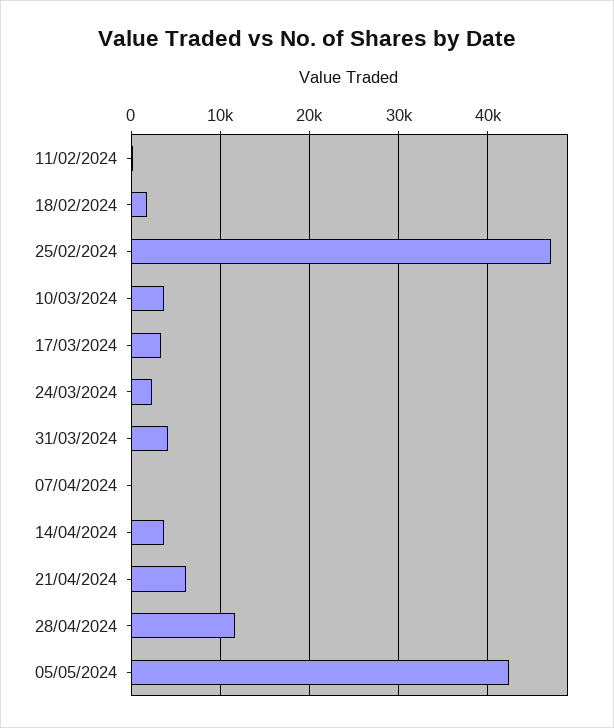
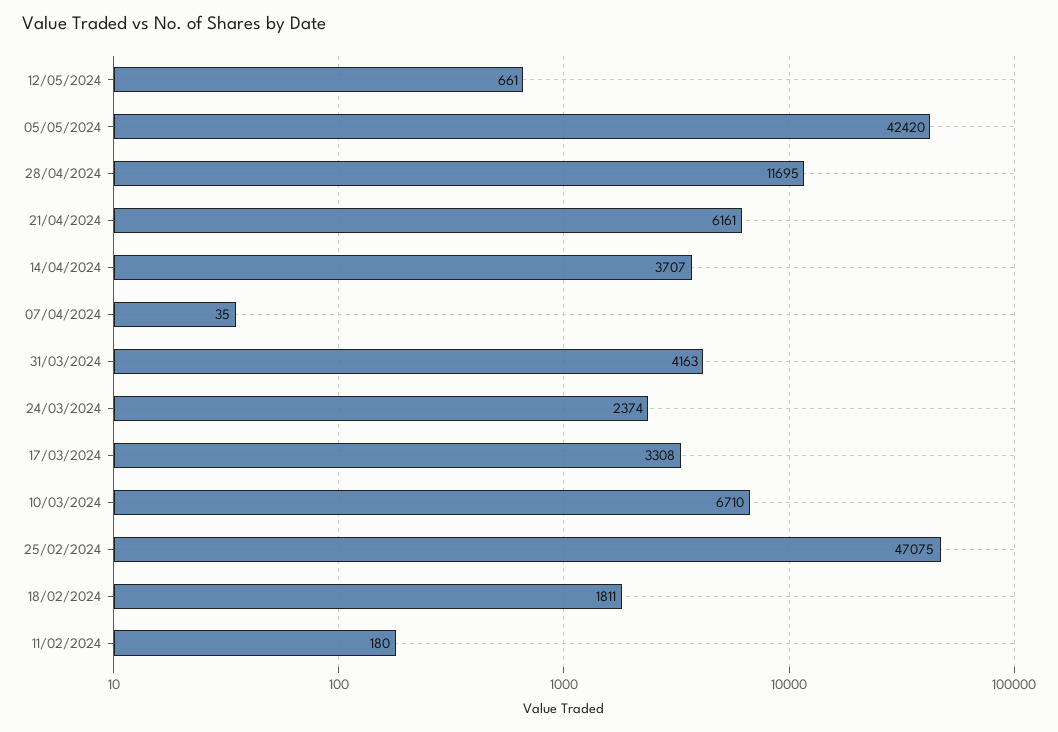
10/03/2024: 4000 -> 6710
12/05/2024: none -> 661

